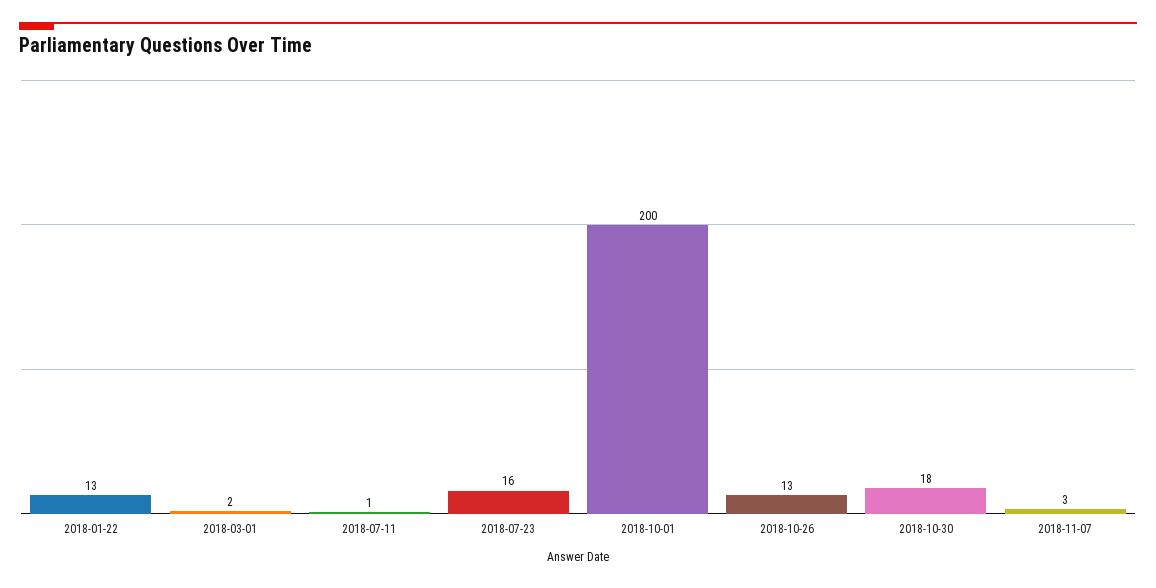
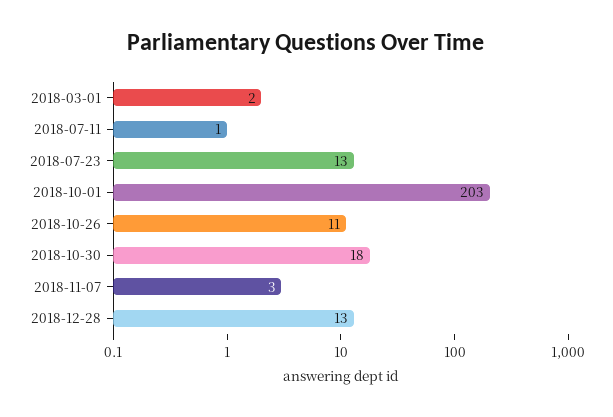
2018-01-22: 13 -> none
2018-07-23: 16 -> 13
2018-10-01: 200 -> 203
2018-10-26: 13 -> 11
2018-12-28: none -> 13

